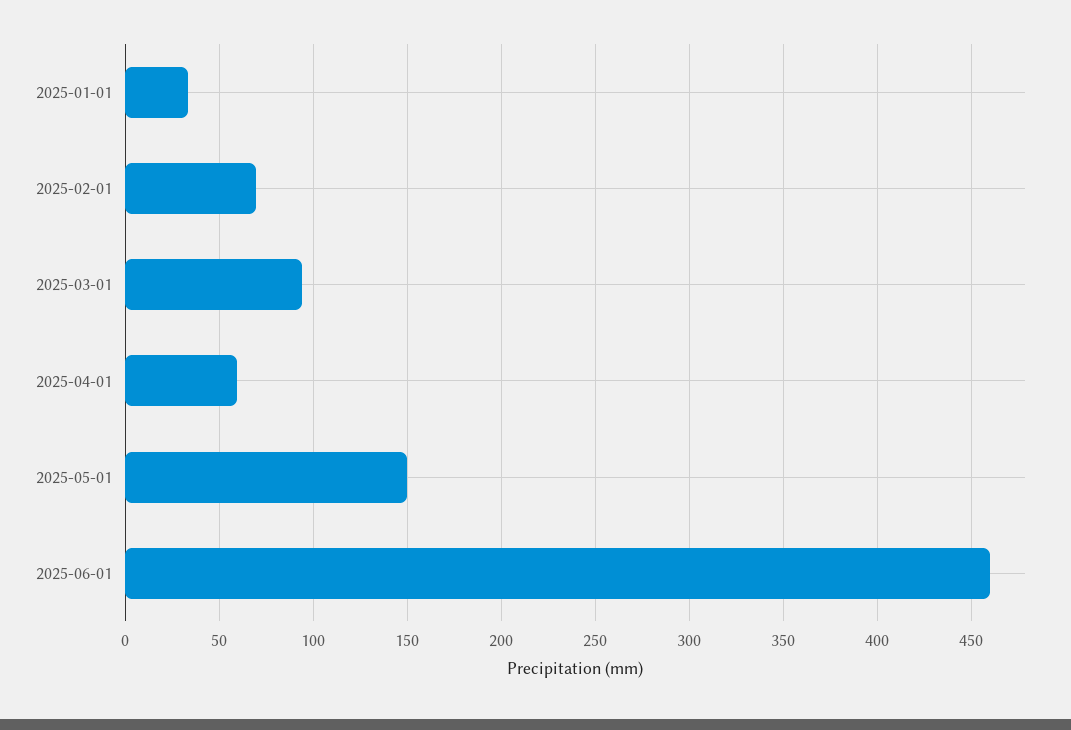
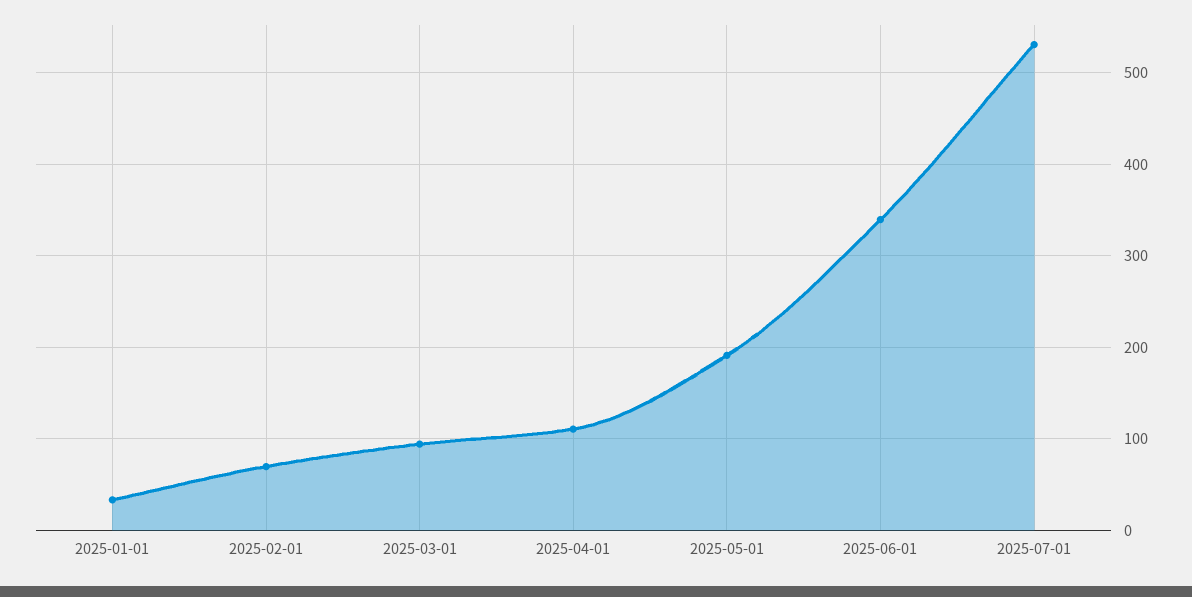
2025-04-01: 60 -> 110
2025-05-01: 150 -> 190
2025-06-01: 460 -> 340
2025-07-01: none -> 530

